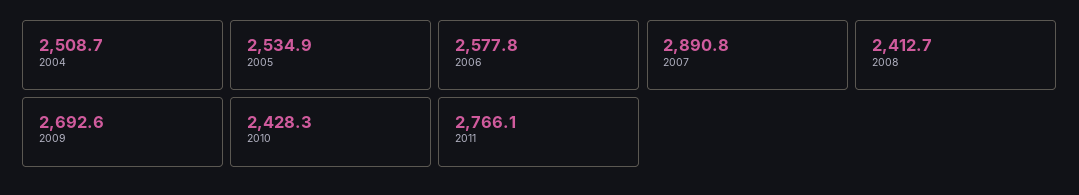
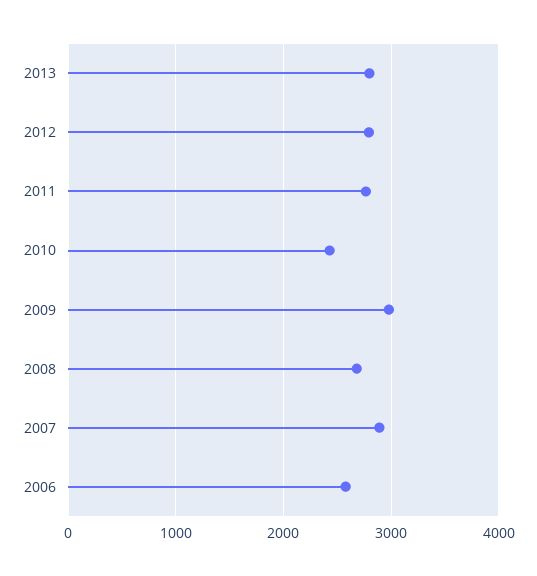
2004: 2508.7 -> none
2005: 2534.9 -> none
2008: 2412.7 -> 2700
2009: 2692.6 -> 3000
2013: none -> 2800
2012: none -> 2800

